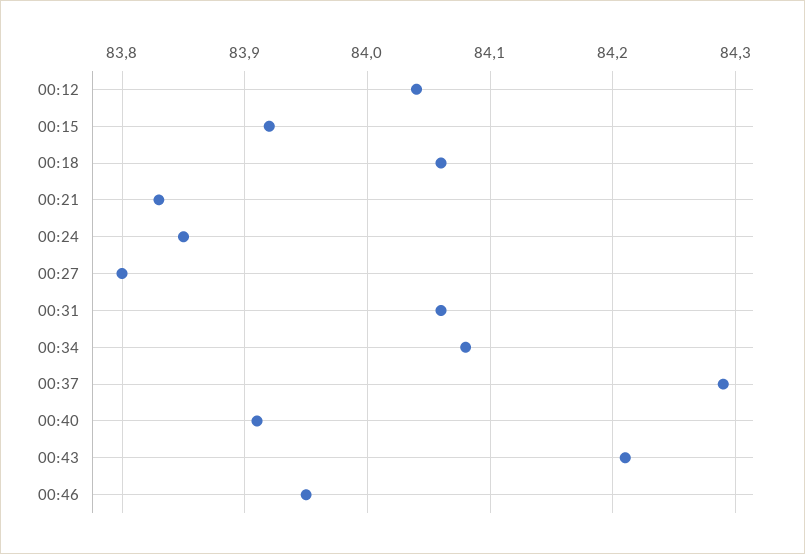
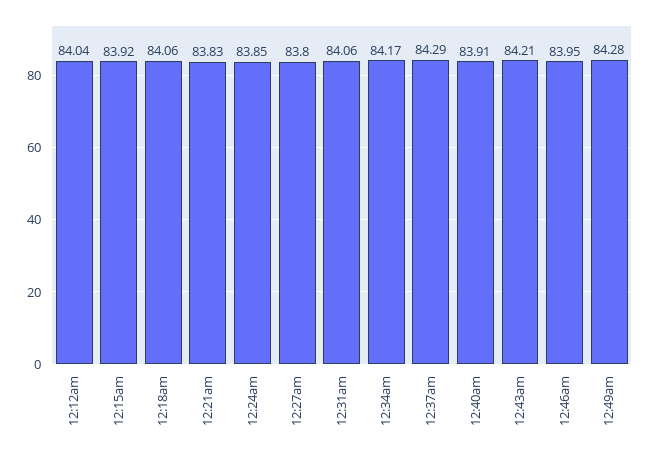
00:34: 84.08 -> 84.17
12:49am: none -> 84.28

